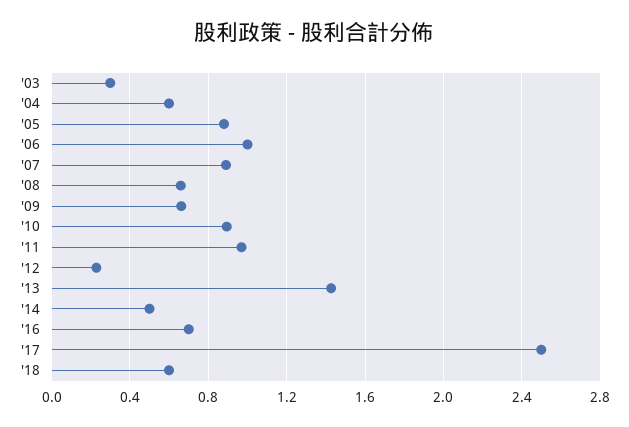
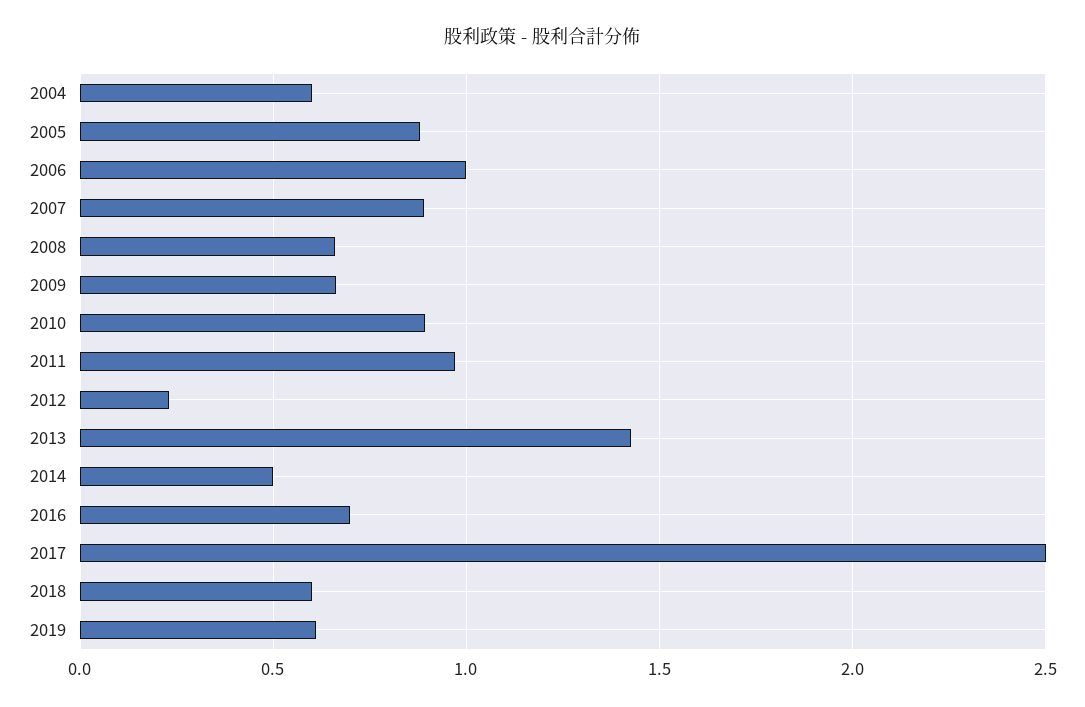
'03: 0.3 -> none
2019: none -> 0.6

